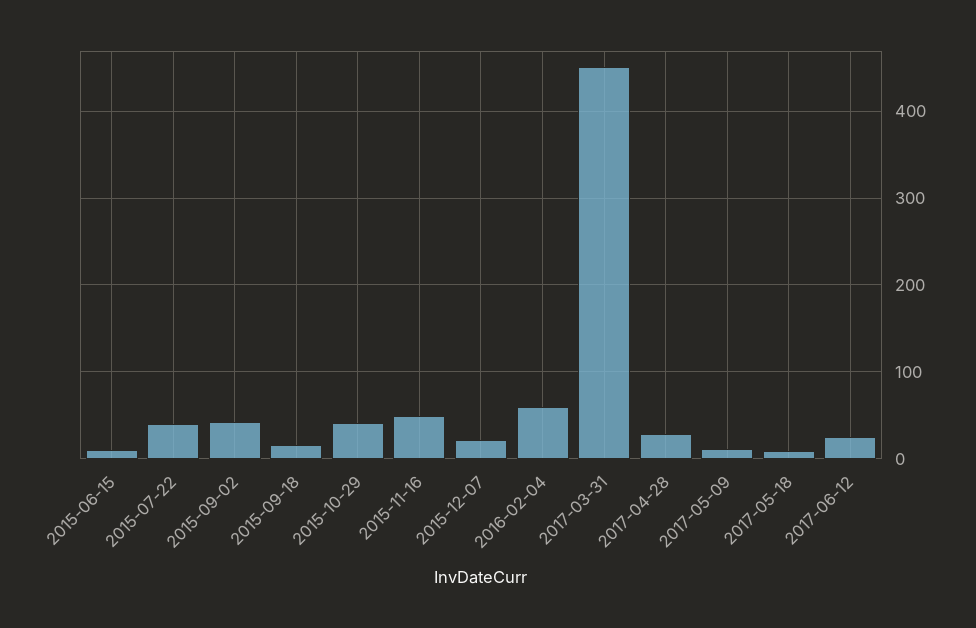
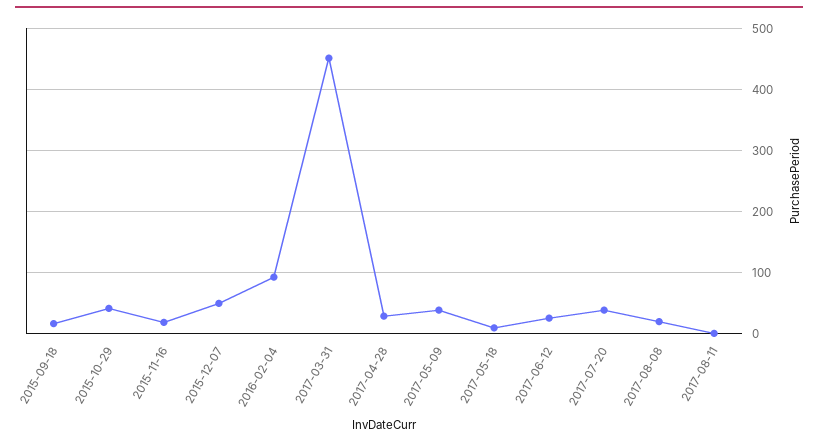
2015-06-15: 10 -> none
2015-07-22: 40 -> none
2015-09-02: 40 -> none
2015-11-16: 50 -> 20
2015-12-07: 20 -> 50
2016-02-04: 60 -> 90
2017-05-09: 10 -> 40
2017-07-20: none -> 40
2017-08-08: none -> 20
2017-08-11: none -> 0

